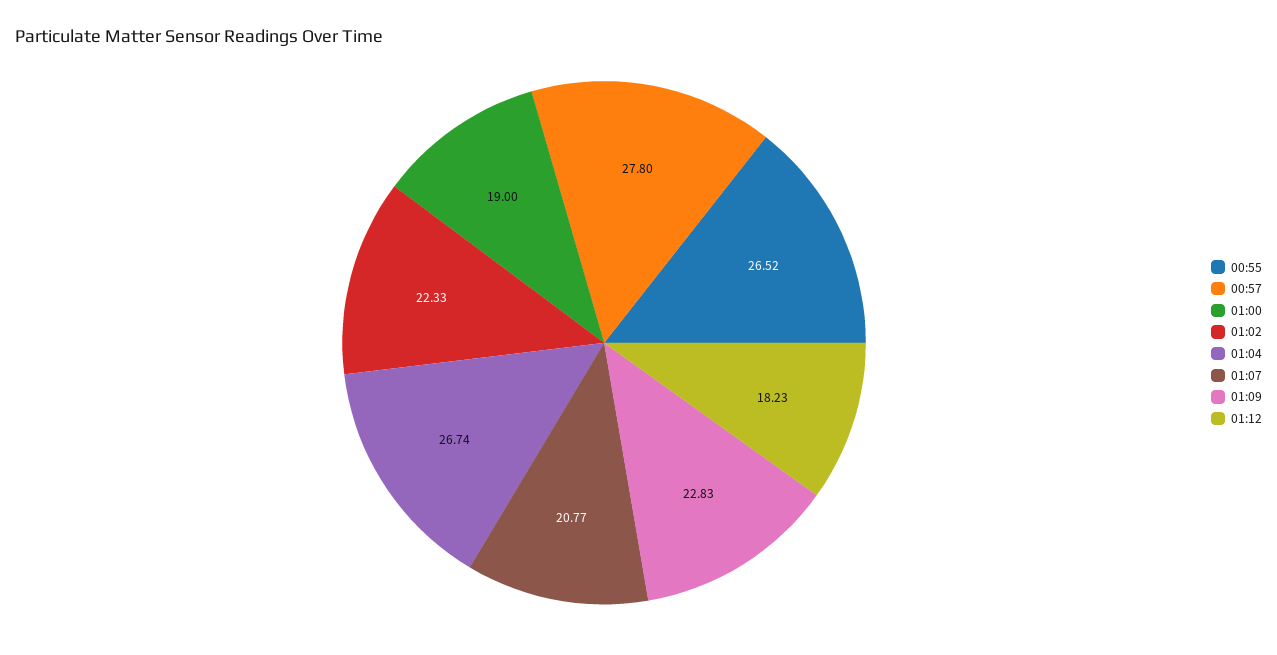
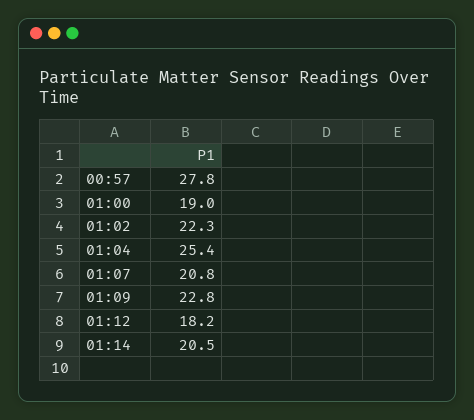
00:55: 26.52 -> none
01:04: 26.74 -> 25.4
01:14: none -> 20.5

